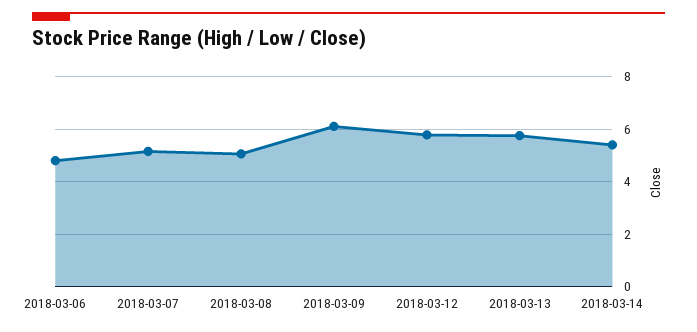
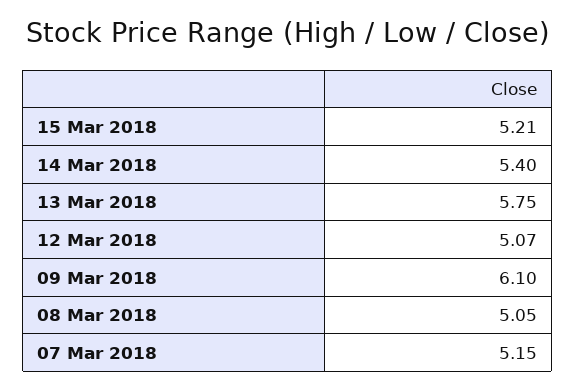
2018-03-06: 4.75 -> none
2018-03-12: 5.75 -> 5.07
15 Mar 2018: none -> 5.21

